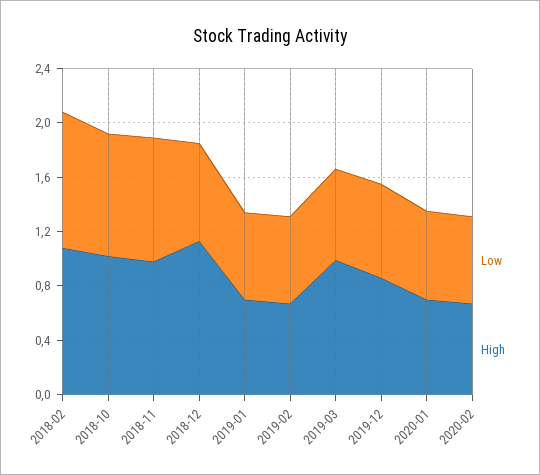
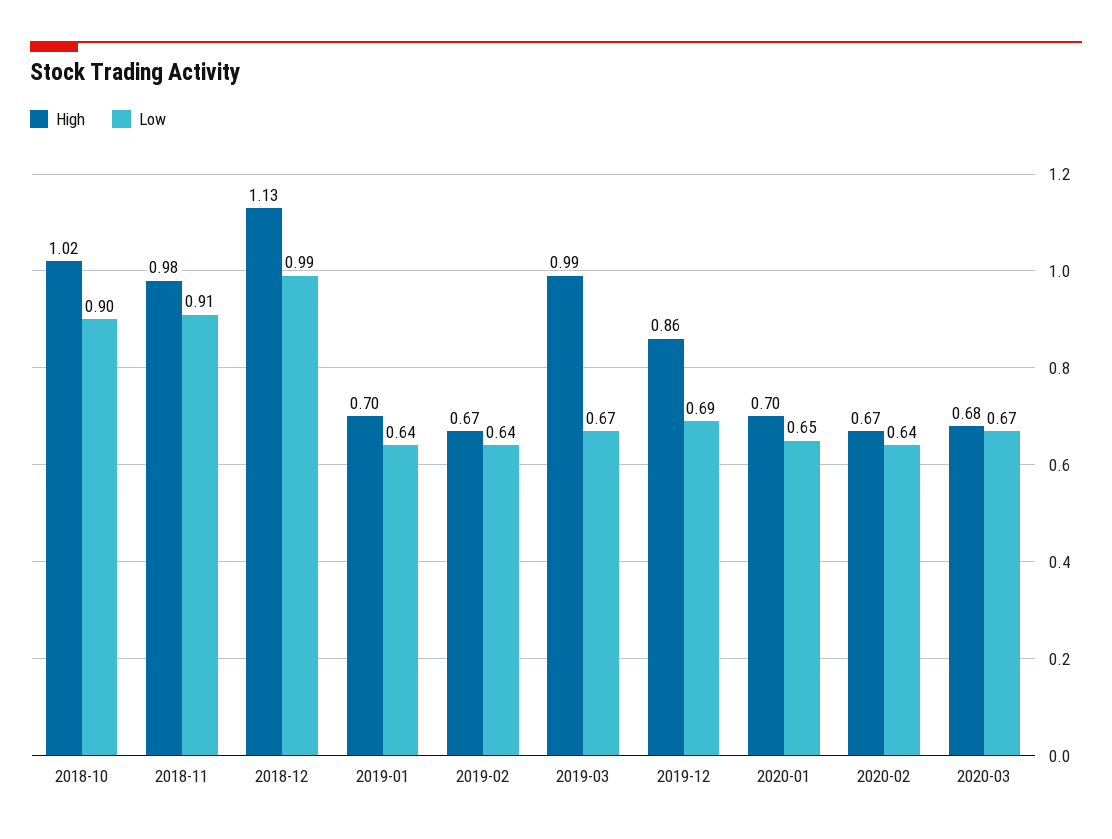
Low, 2018-02: 1 -> none
High, 2018-02: 1.1 -> none
Low, 2018-12: 0.7 -> 0.99
High, 2020-03: none -> 0.68
Low, 2020-03: none -> 0.67

